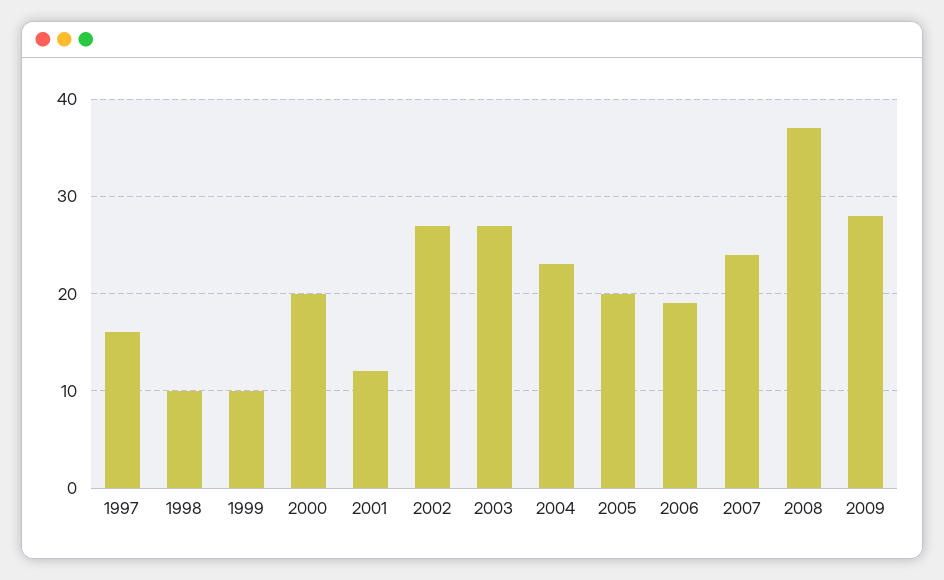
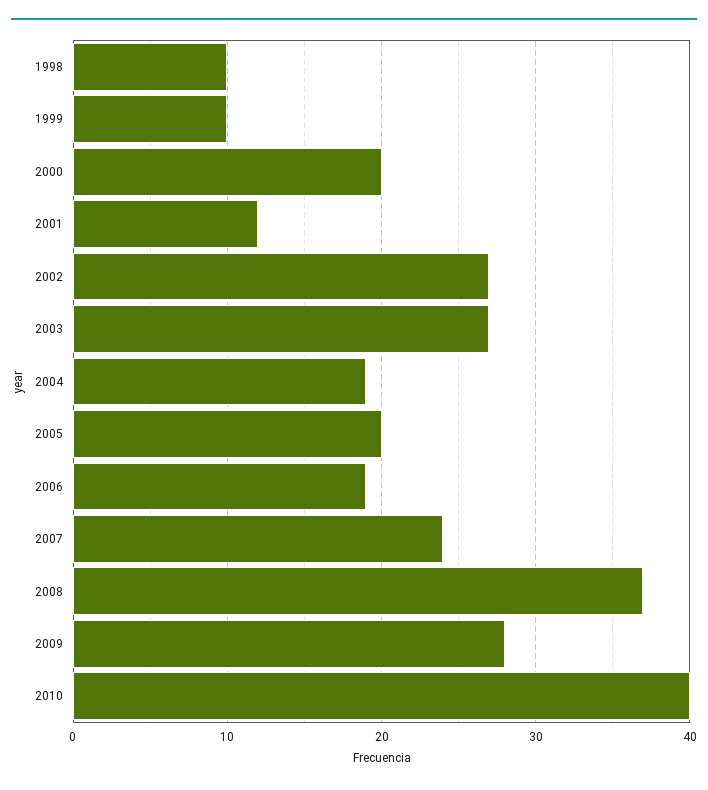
1997: 16 -> none
2004: 23 -> 19
2010: none -> 40

